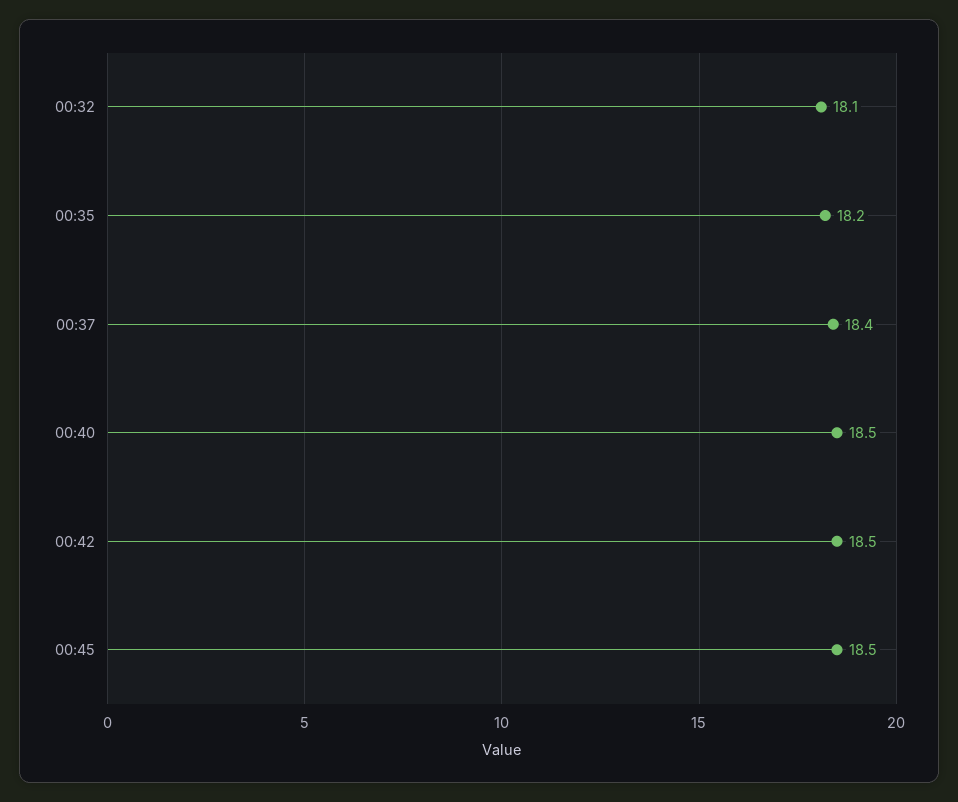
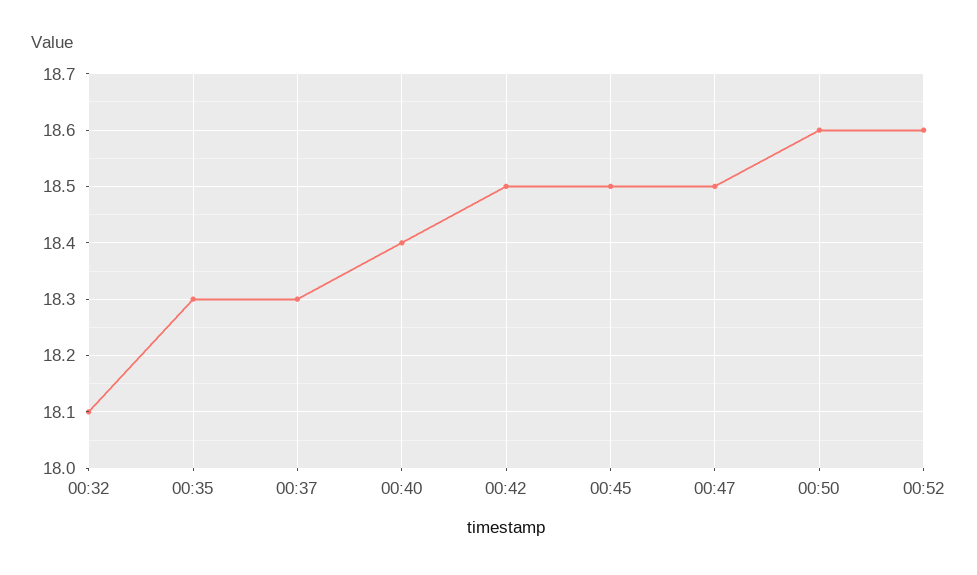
00:35: 18.2 -> 18.3
00:37: 18.4 -> 18.3
00:40: 18.5 -> 18.4
00:47: none -> 18.5
00:50: none -> 18.6
00:52: none -> 18.6

